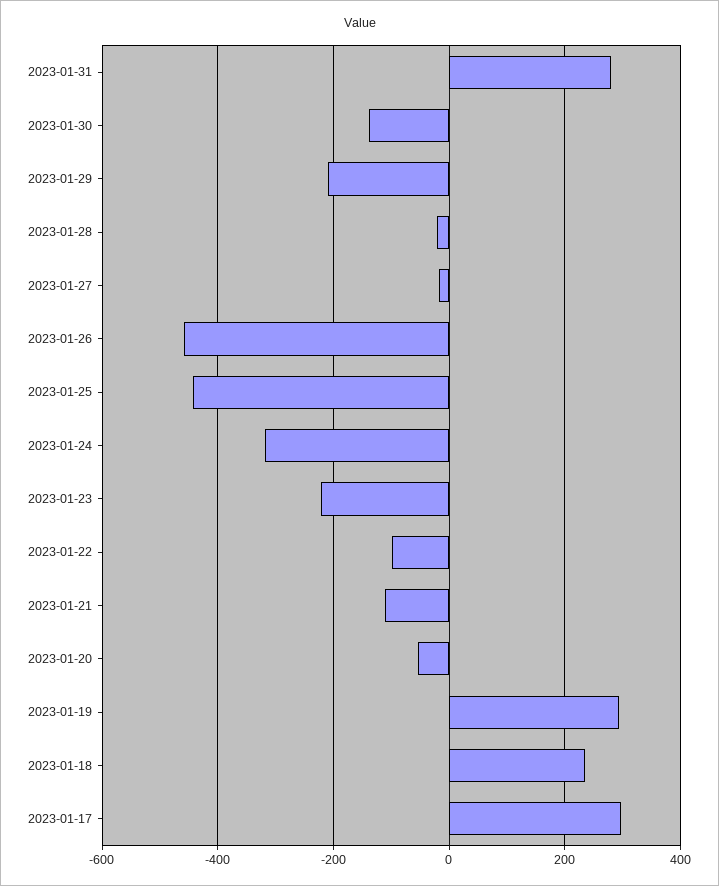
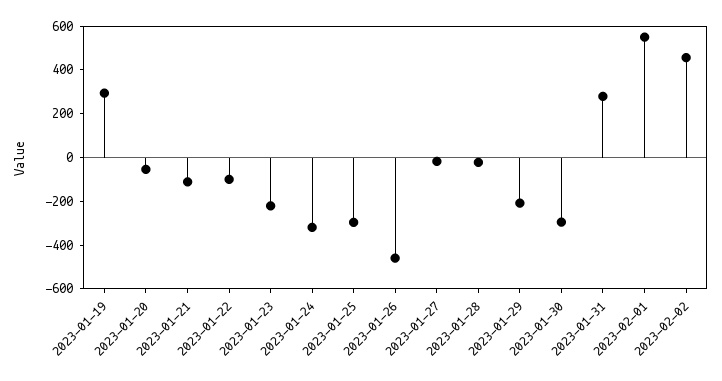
2023-01-30: -140 -> -300
2023-01-25: -440 -> -300
2023-01-18: 240 -> none
2023-01-17: 300 -> none
2023-02-01: none -> 550
2023-02-02: none -> 450

